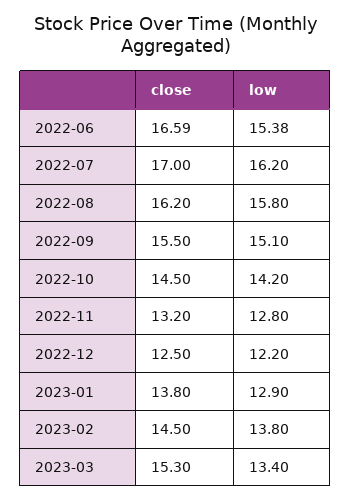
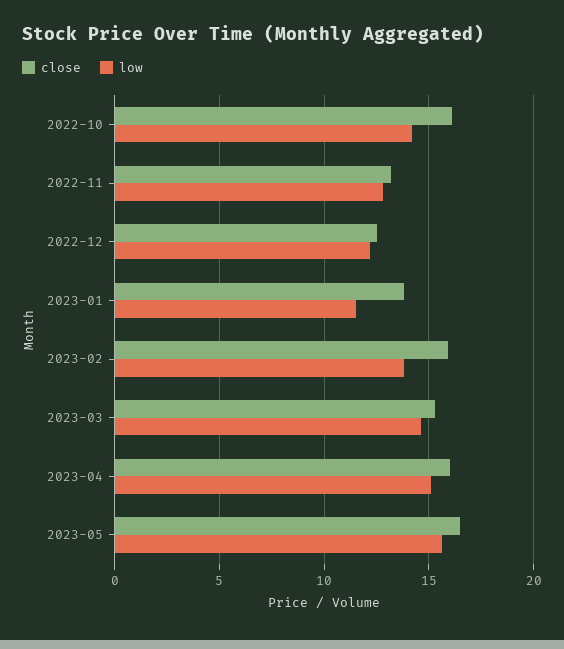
close, 2022-06: 16.59 -> none
low, 2022-06: 15.38 -> none
close, 2022-07: 17 -> none
low, 2022-07: 16.2 -> none
close, 2022-08: 16.2 -> none
low, 2022-08: 15.8 -> none
close, 2022-09: 15.5 -> none
low, 2022-09: 15.1 -> none
close, 2022-10: 14.5 -> 16
low, 2023-01: 12.9 -> 11.5
close, 2023-02: 14.5 -> 16
low, 2023-03: 13.4 -> 14.5
close, 2023-04: none -> 16
low, 2023-04: none -> 15
close, 2023-05: none -> 16.5
low, 2023-05: none -> 15.5

